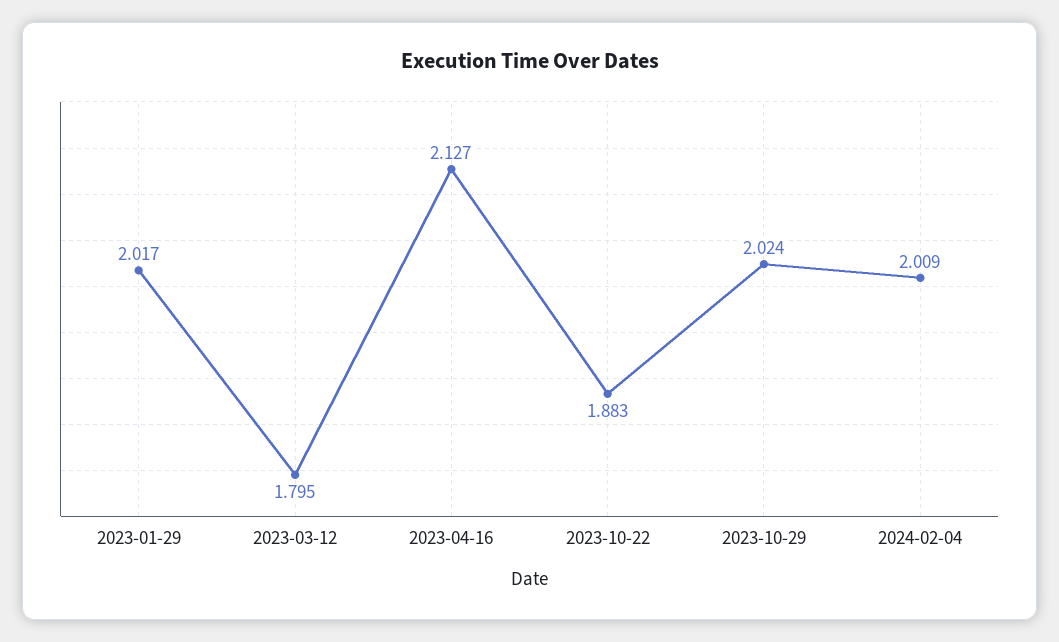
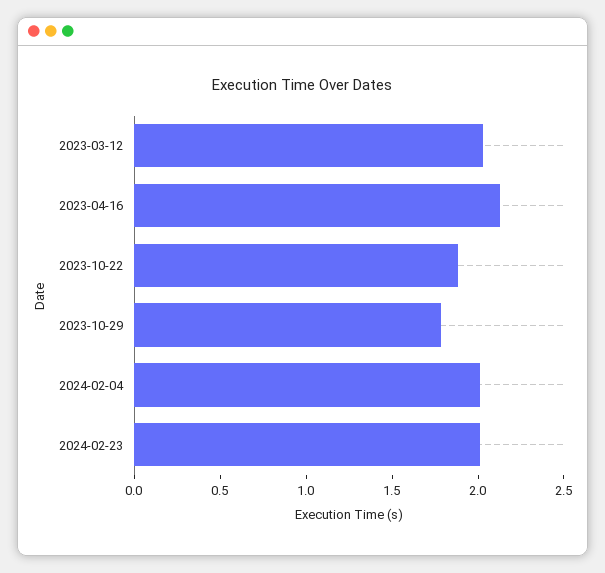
2023-01-29: 2.017 -> none
2023-03-12: 1.795 -> 2
2023-10-29: 2.024 -> 1.8
2024-02-23: none -> 2

